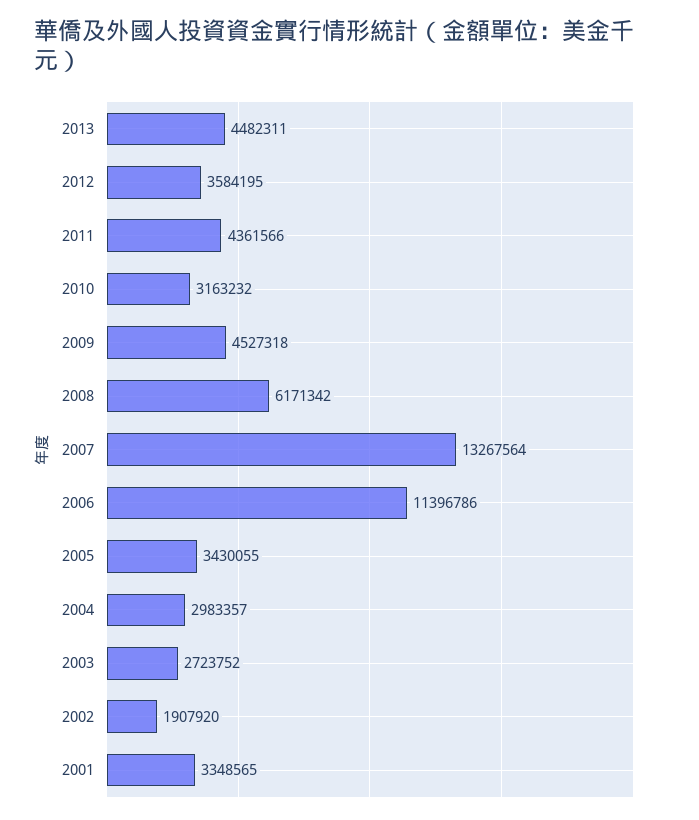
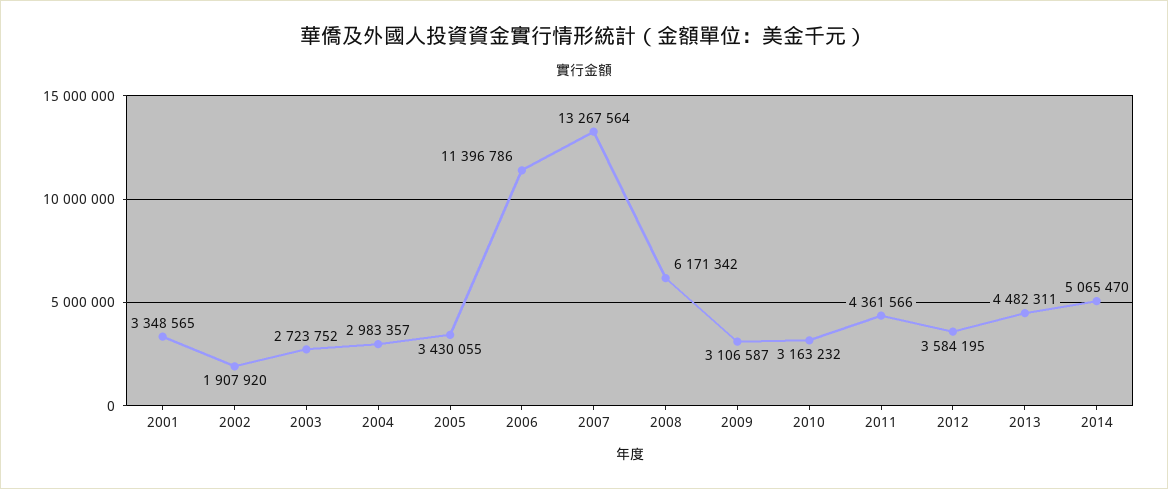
2009: 4527318 -> 3106587
2014: none -> 5065470

